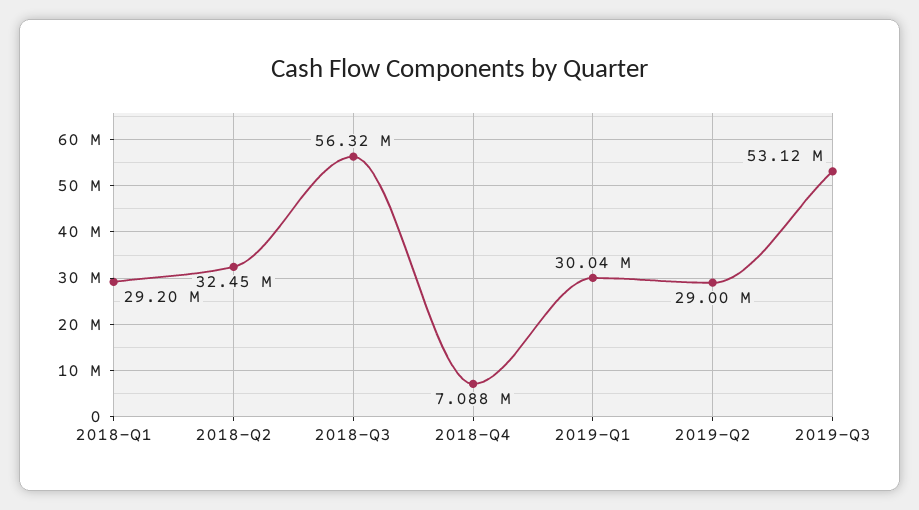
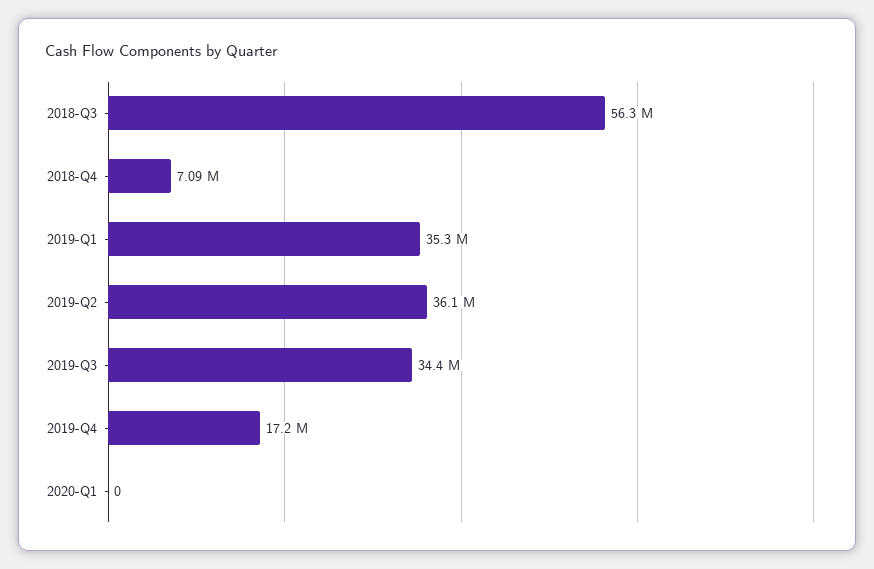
2018-Q1: 29200000 -> none
2018-Q2: 32450000 -> none
2019-Q1: 30040000 -> 35300000
2019-Q2: 29000000 -> 36100000
2019-Q3: 53120000 -> 34400000
2019-Q4: none -> 17200000
2020-Q1: none -> 0

